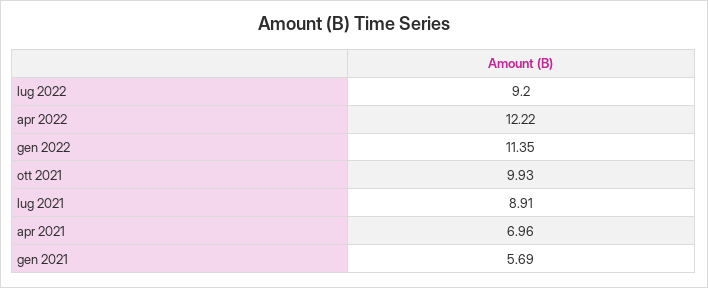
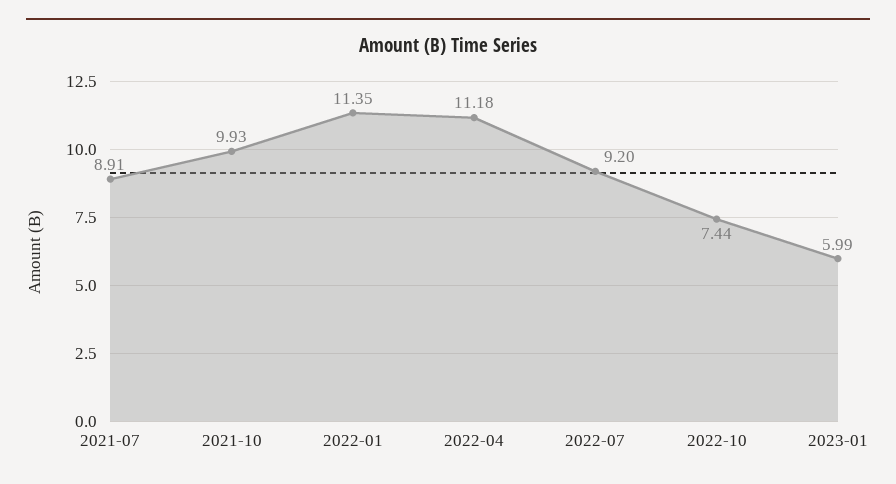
apr 2022: 12.22 -> 11.18
apr 2021: 6.96 -> none
gen 2021: 5.69 -> none
2022-10: none -> 7.44
2023-01: none -> 5.99

